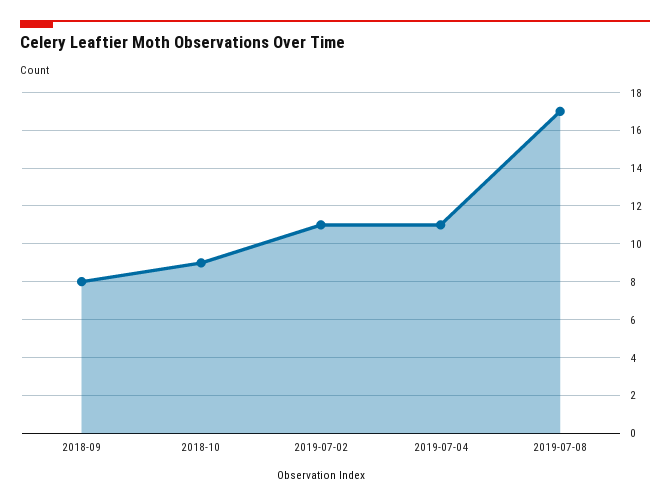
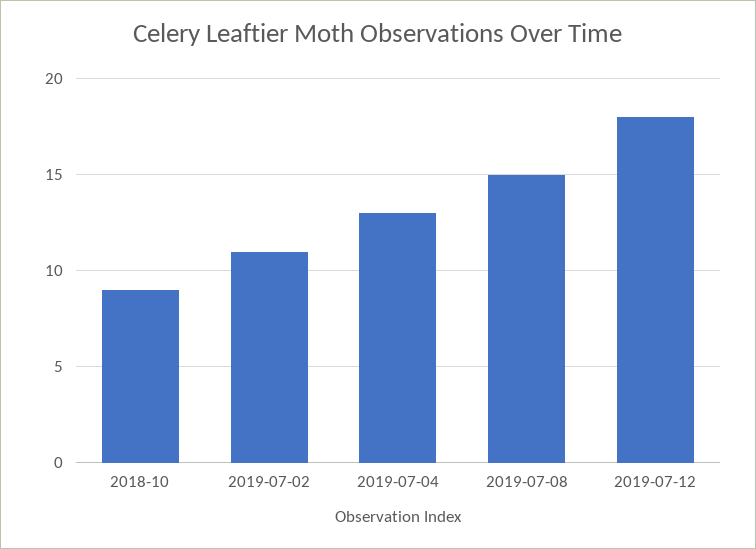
2018-09: 8 -> none
2019-07-04: 11 -> 13
2019-07-08: 17 -> 15
2019-07-12: none -> 18

